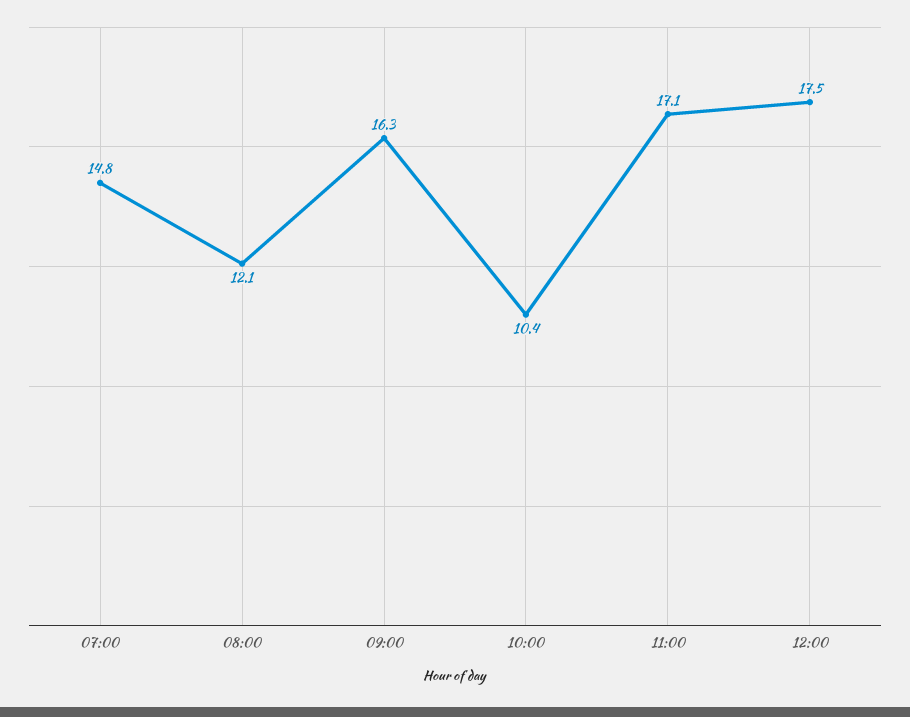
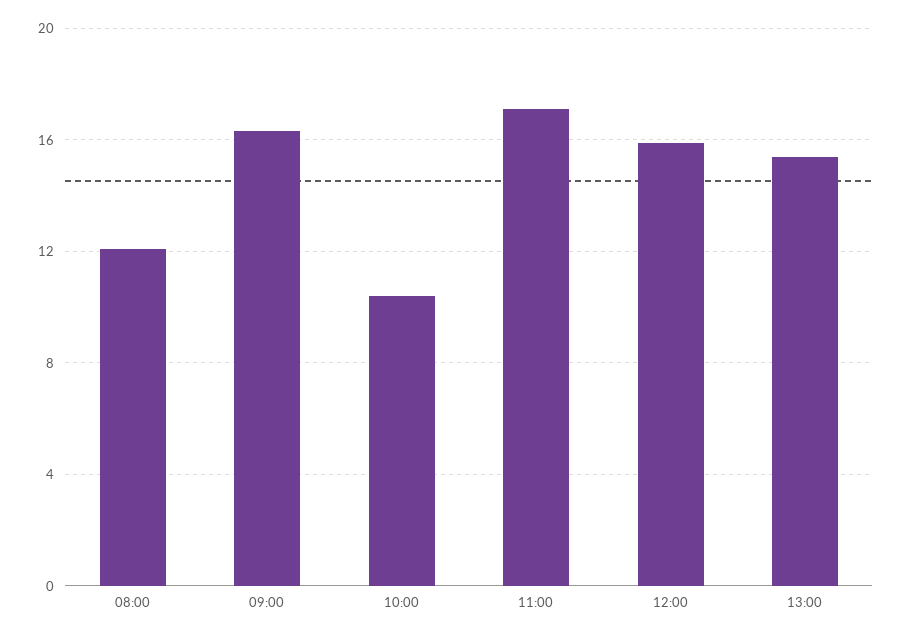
07:00: 14.8 -> none
12:00: 17.5 -> 16
13:00: none -> 15.5

